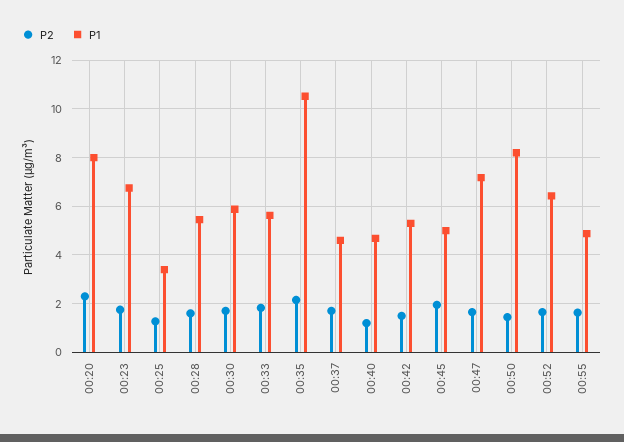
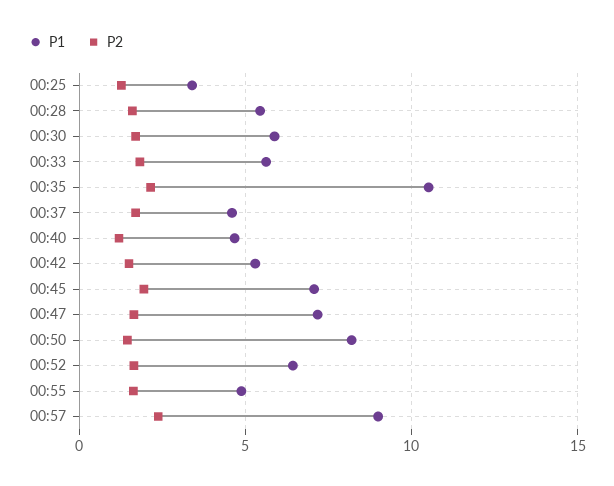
P2, 00:20: 2.25 -> none
P1, 00:20: 8 -> none
P2, 00:23: 1.75 -> none
P1, 00:23: 6.75 -> none
P1, 00:45: 5 -> 7
P1, 00:57: none -> 9
P2, 00:57: none -> 2.5

